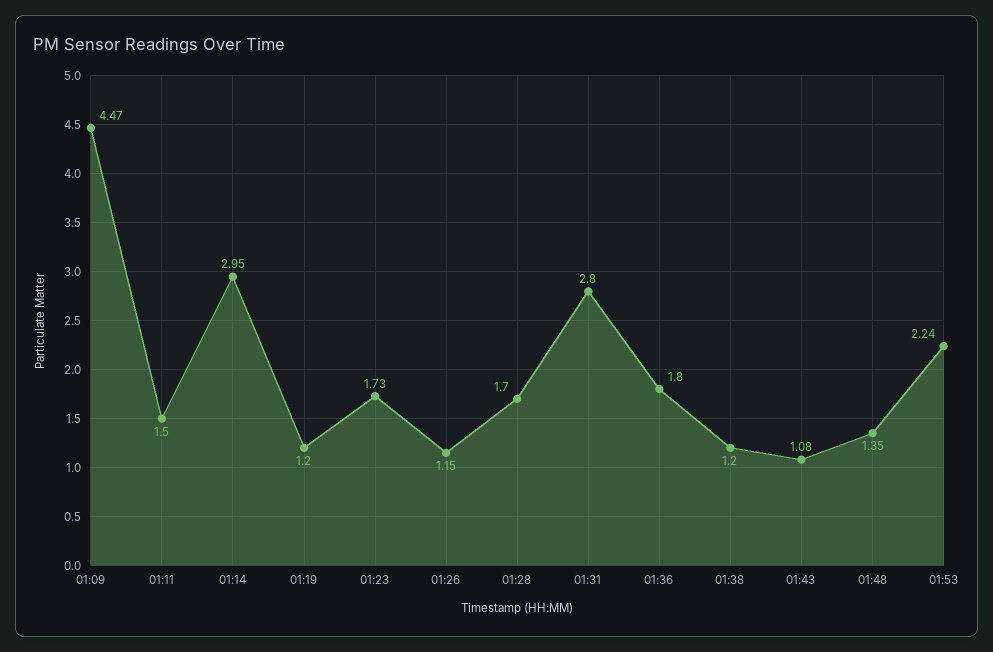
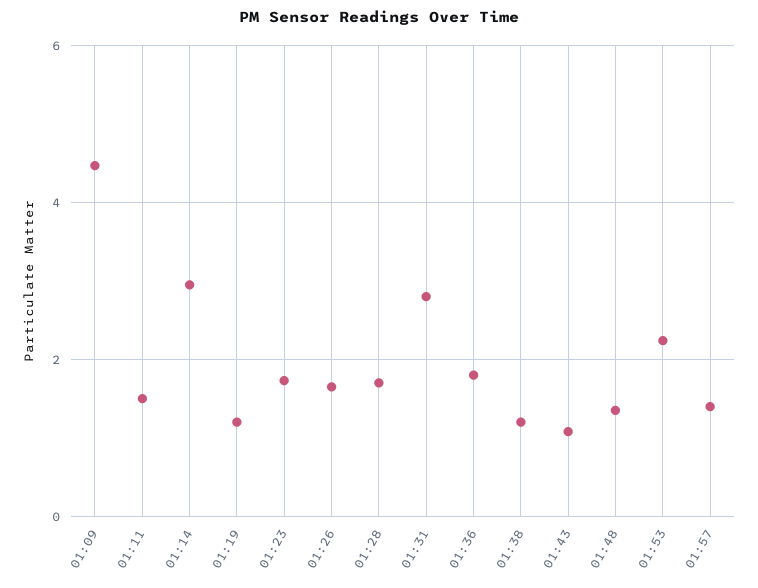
01:26: 1.15 -> 1.6
01:57: none -> 1.4

